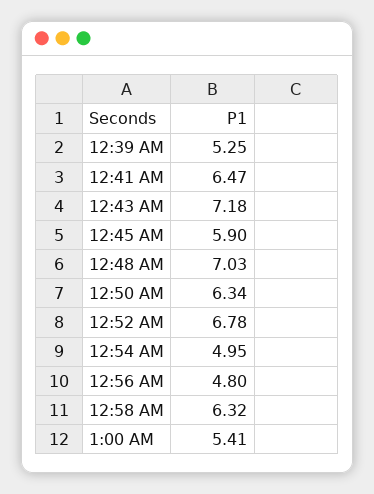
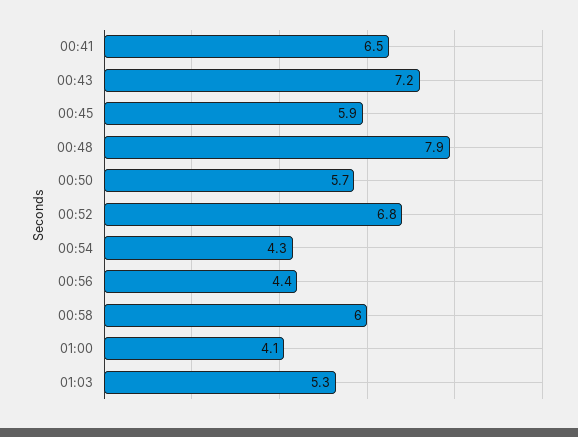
12:39 AM: 5.25 -> none
12:48 AM: 7.03 -> 7.9
12:50 AM: 6.34 -> 5.7
12:54 AM: 4.95 -> 4.3
12:56 AM: 4.8 -> 4.4
12:58 AM: 6.32 -> 6
1:00 AM: 5.41 -> 4.1
01:03: none -> 5.3

